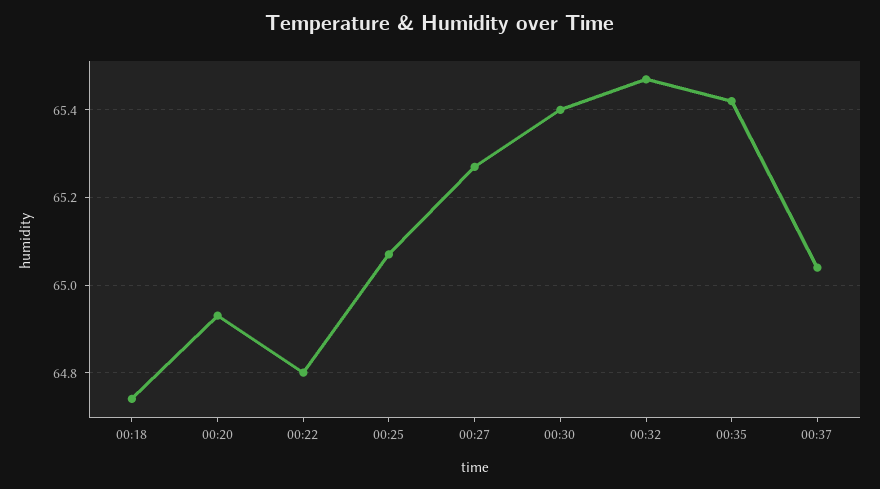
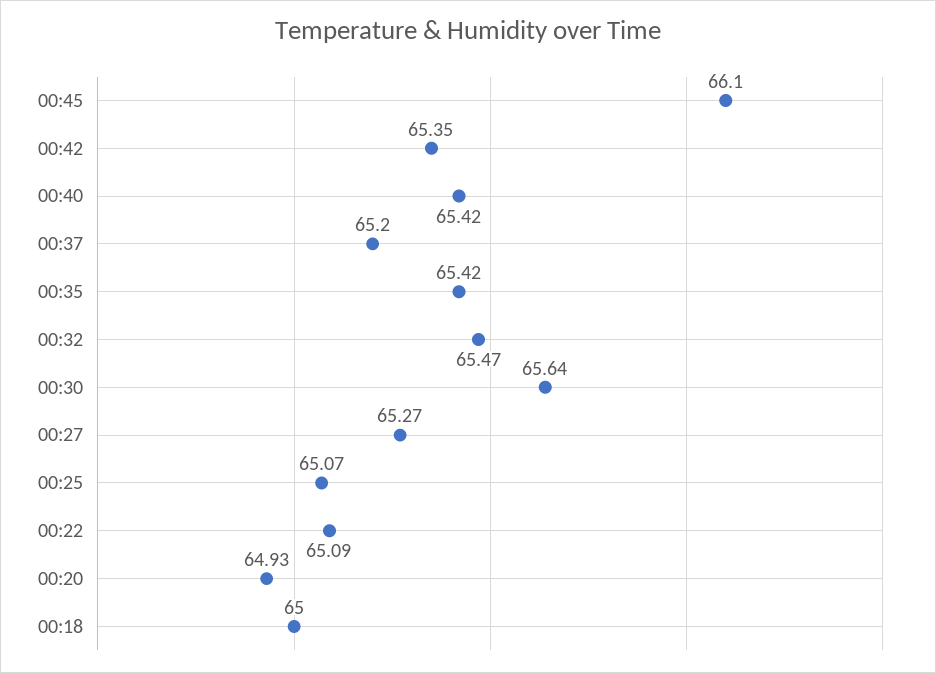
00:18: 64.75 -> 65
00:22: 64.8 -> 65.09
00:30: 65.4 -> 65.64
00:37: 65.05 -> 65.2
00:45: none -> 66.1
00:42: none -> 65.35
00:40: none -> 65.42

